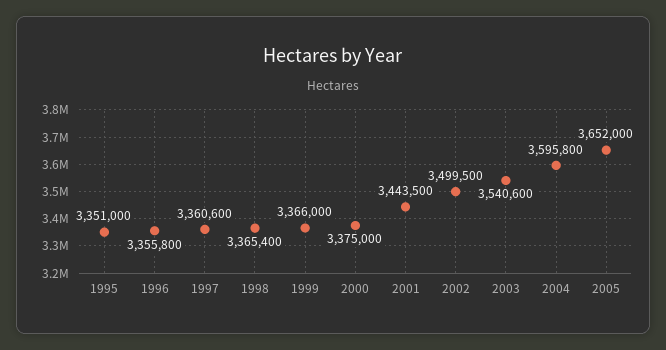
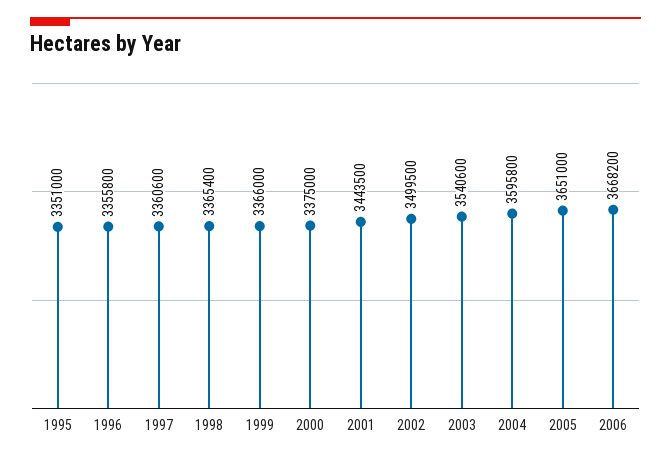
2005: 3652000 -> 3651000
2006: none -> 3668200

